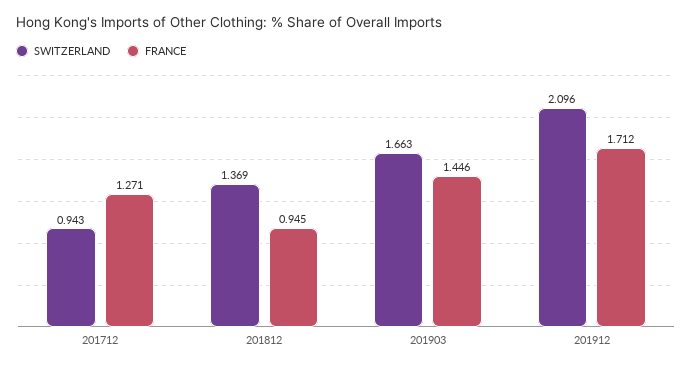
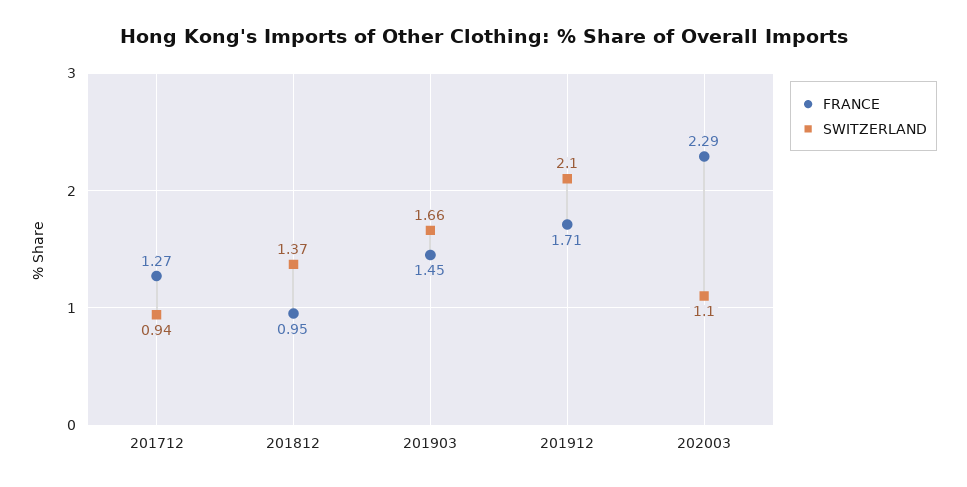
FRANCE, 202003: none -> 2.29
SWITZERLAND, 202003: none -> 1.1

